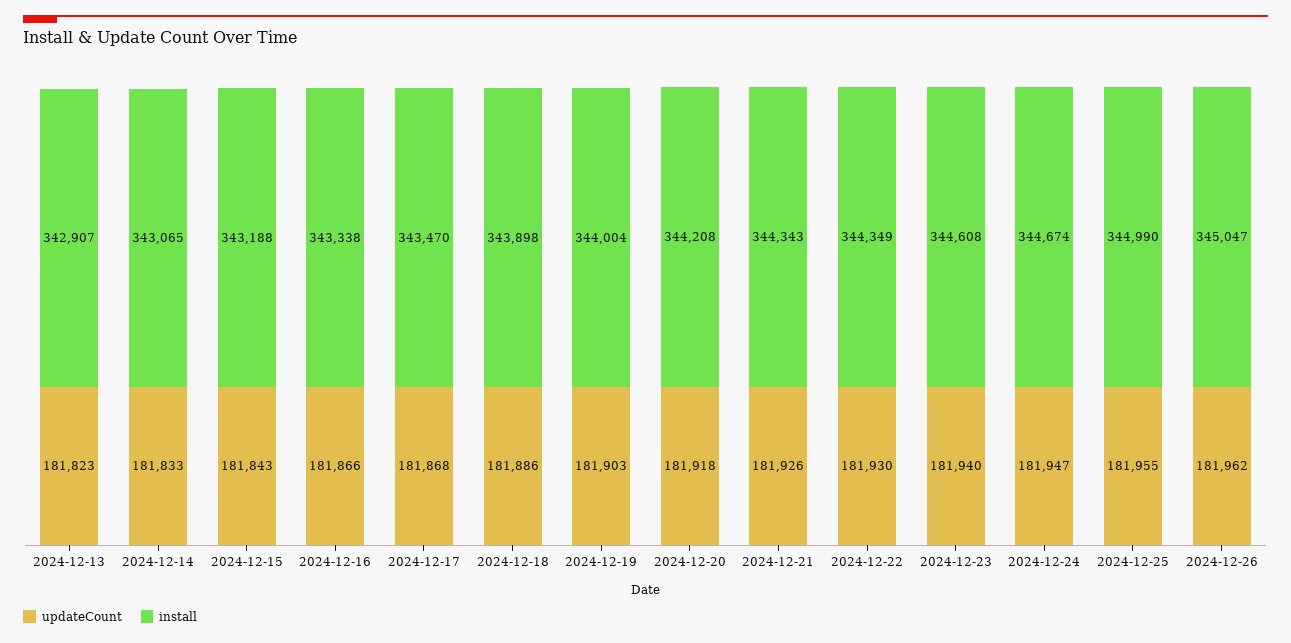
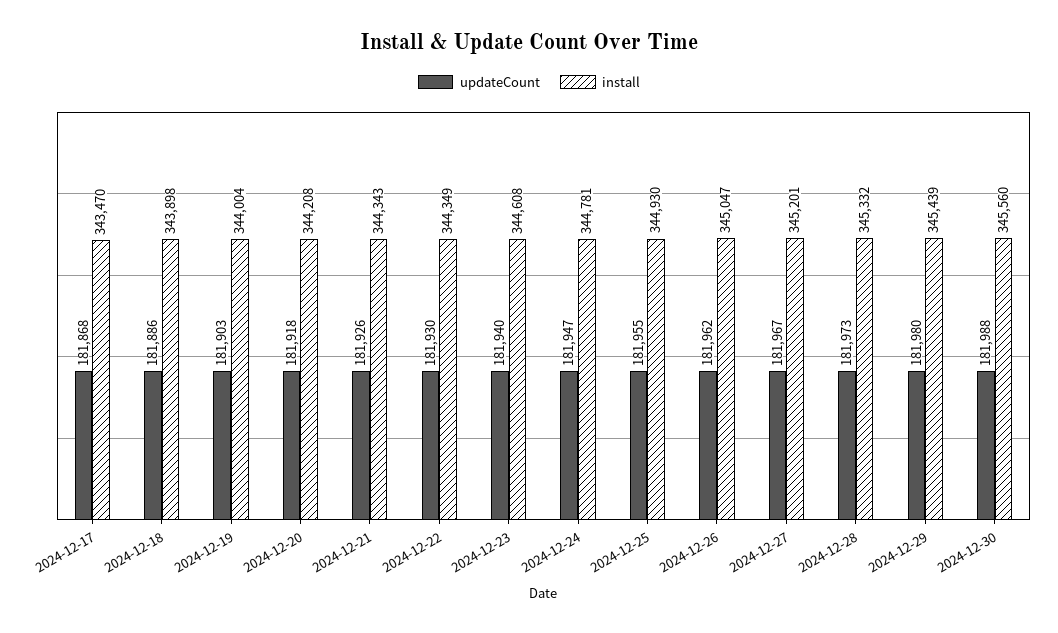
updateCount, 2024-12-13: 181823 -> none
install, 2024-12-13: 342907 -> none
updateCount, 2024-12-14: 181833 -> none
install, 2024-12-14: 343065 -> none
updateCount, 2024-12-15: 181843 -> none
install, 2024-12-15: 343188 -> none
updateCount, 2024-12-16: 181866 -> none
install, 2024-12-16: 343338 -> none
install, 2024-12-24: 344674 -> 344781
install, 2024-12-25: 344990 -> 344930
updateCount, 2024-12-27: none -> 181967
install, 2024-12-27: none -> 345201
updateCount, 2024-12-28: none -> 181973
install, 2024-12-28: none -> 345332
updateCount, 2024-12-29: none -> 181980
install, 2024-12-29: none -> 345439
updateCount, 2024-12-30: none -> 181988
install, 2024-12-30: none -> 345560

